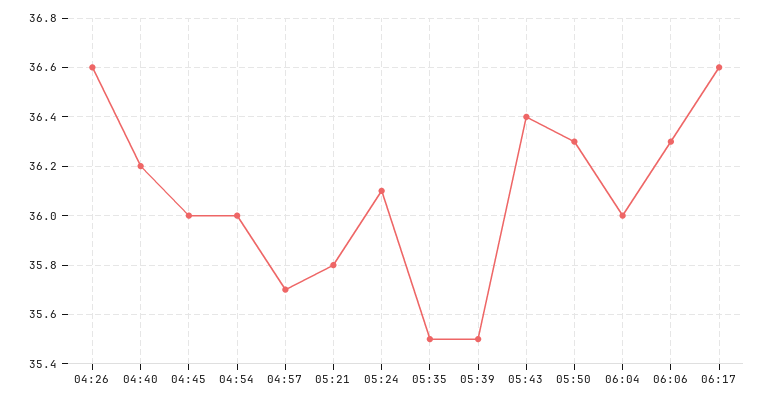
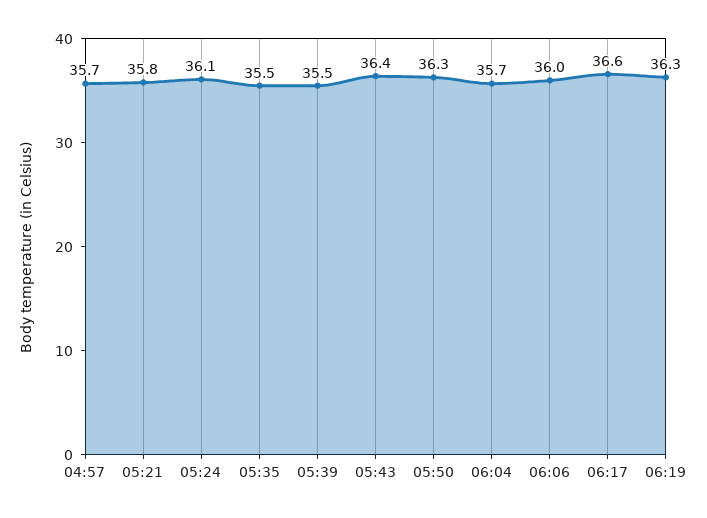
04:26: 36.6 -> none
04:40: 36.2 -> none
04:45: 36 -> none
04:54: 36 -> none
06:04: 36 -> 35.7
06:06: 36.3 -> 36
06:19: none -> 36.3

